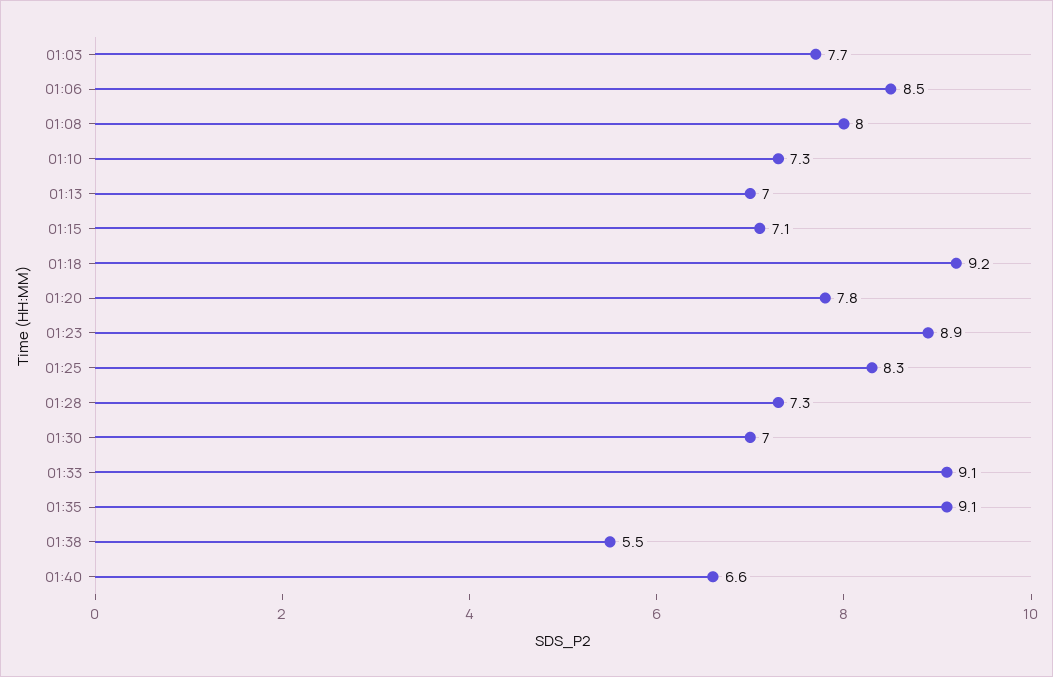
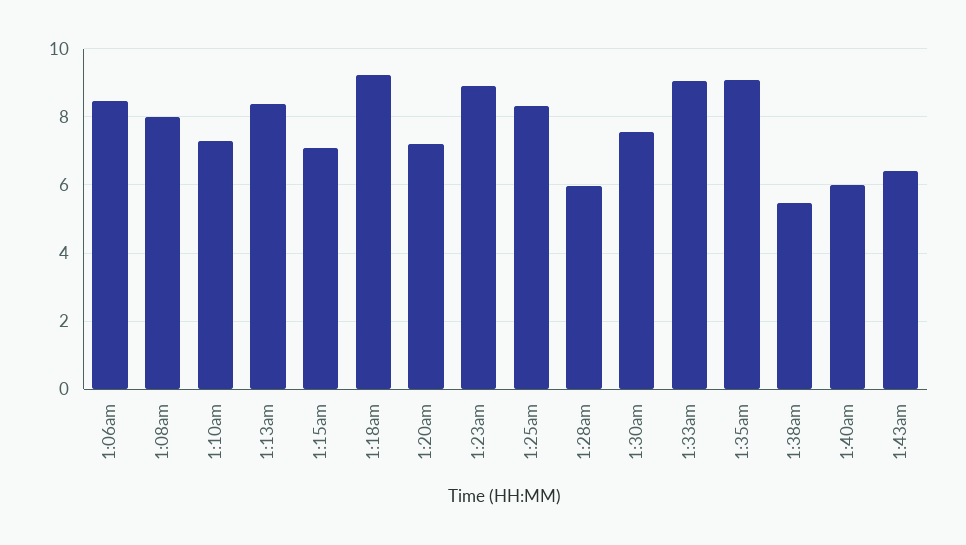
01:03: 7.7 -> none
01:13: 7 -> 8.4
01:20: 7.8 -> 7.2
01:28: 7.3 -> 6
01:30: 7 -> 7.6
01:40: 6.6 -> 6
1:43am: none -> 6.4

